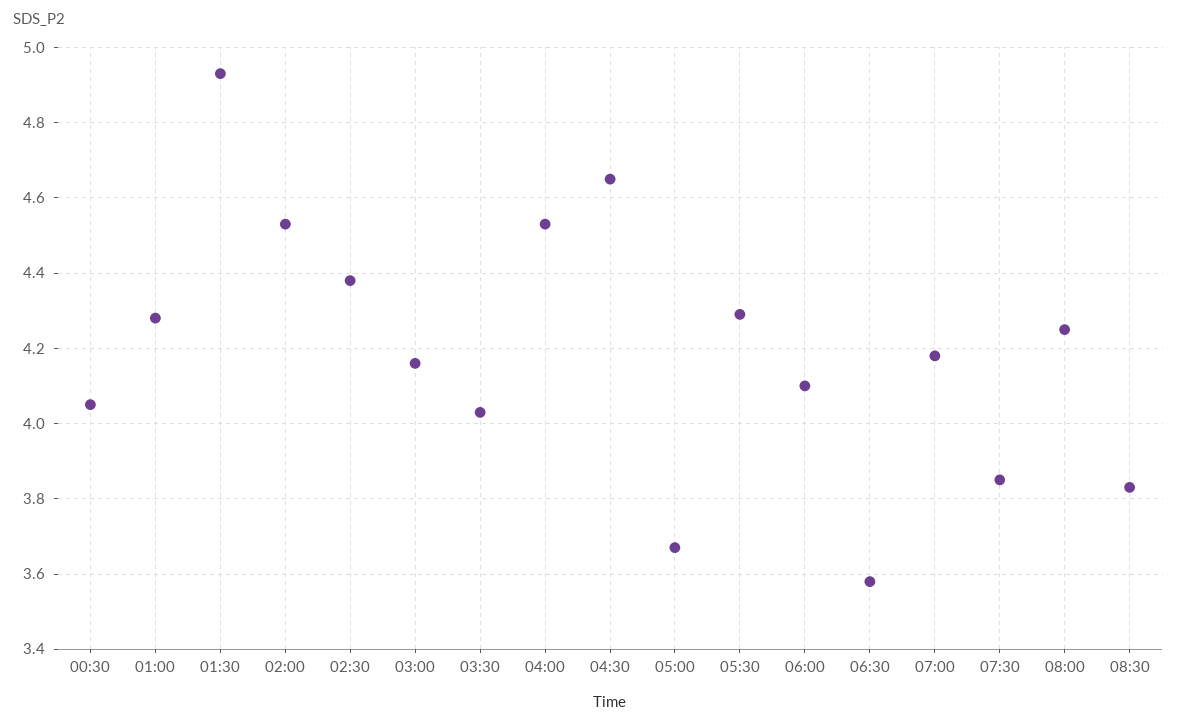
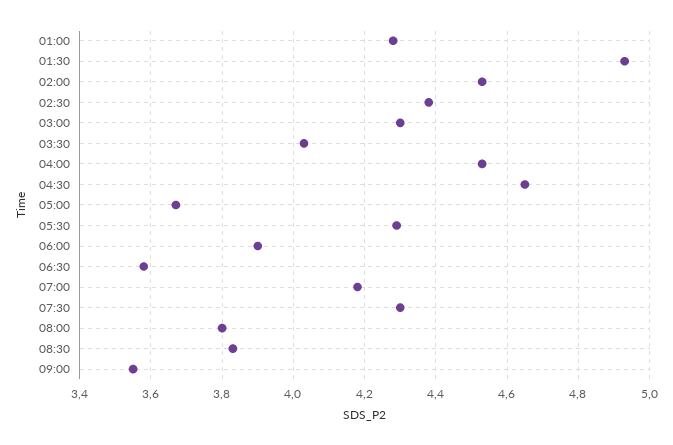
00:30: 4.05 -> none
03:00: 4.15 -> 4.3
06:00: 4.1 -> 3.9
07:30: 3.85 -> 4.3
08:00: 4.25 -> 3.8
09:00: none -> 3.55

